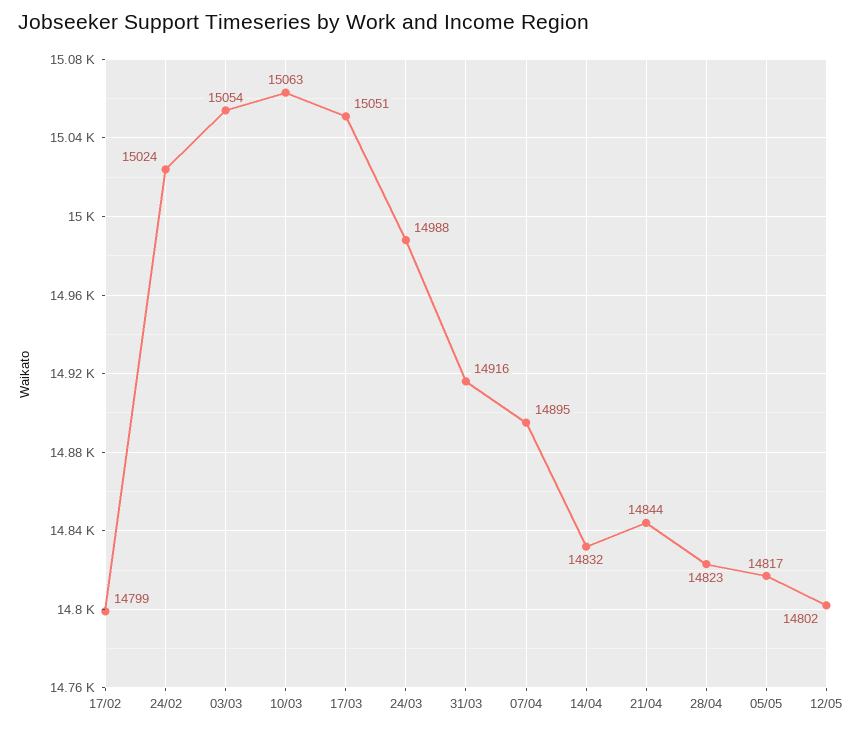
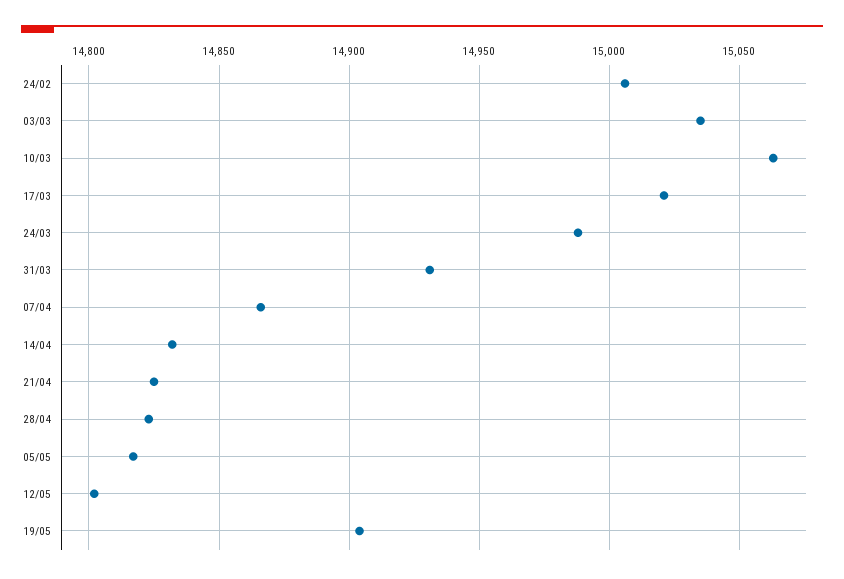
17/02: 14799 -> none
24/02: 15024 -> 15005
03/03: 15054 -> 15035
17/03: 15051 -> 15020
31/03: 14916 -> 14930
07/04: 14895 -> 14865
21/04: 14844 -> 14825
19/05: none -> 14905

